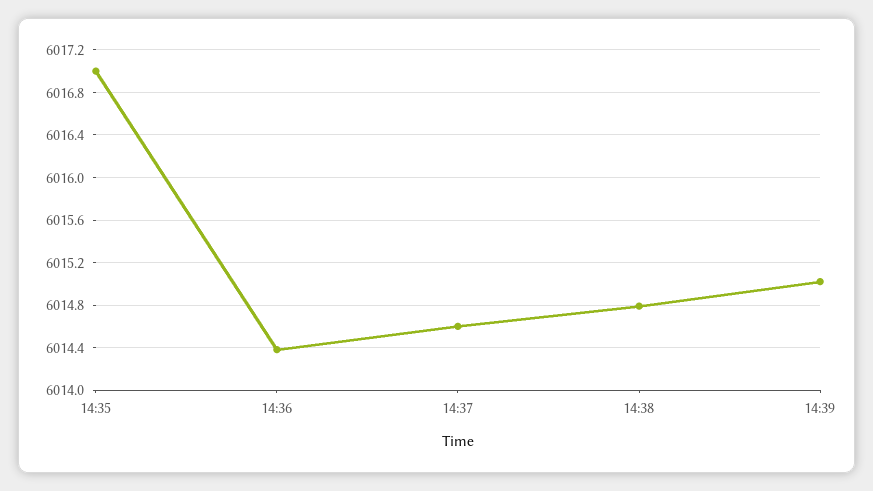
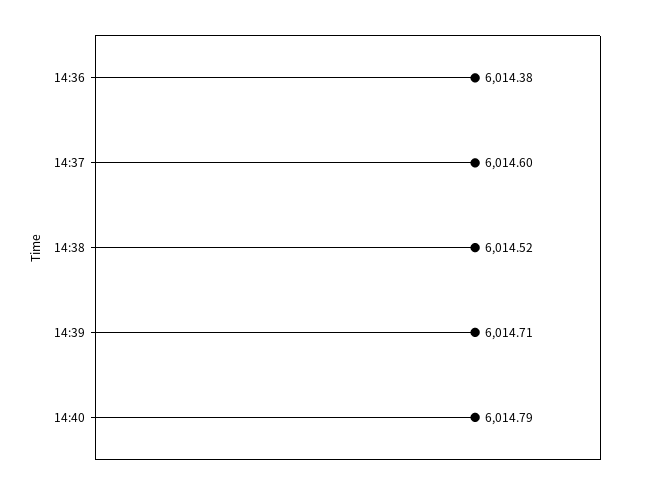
14:35: 6017 -> none
14:38: 6014.8 -> 6014.52
14:39: 6015 -> 6014.71
14:40: none -> 6014.79

